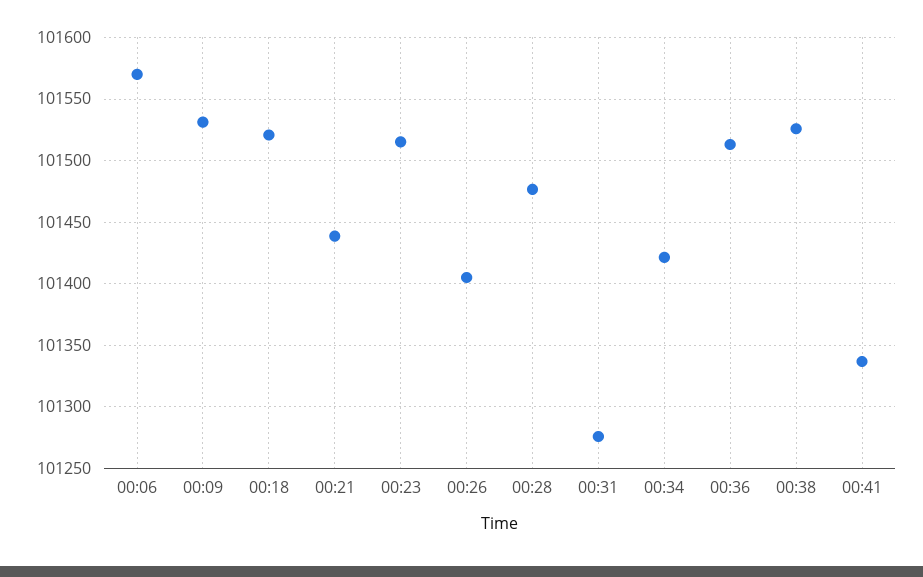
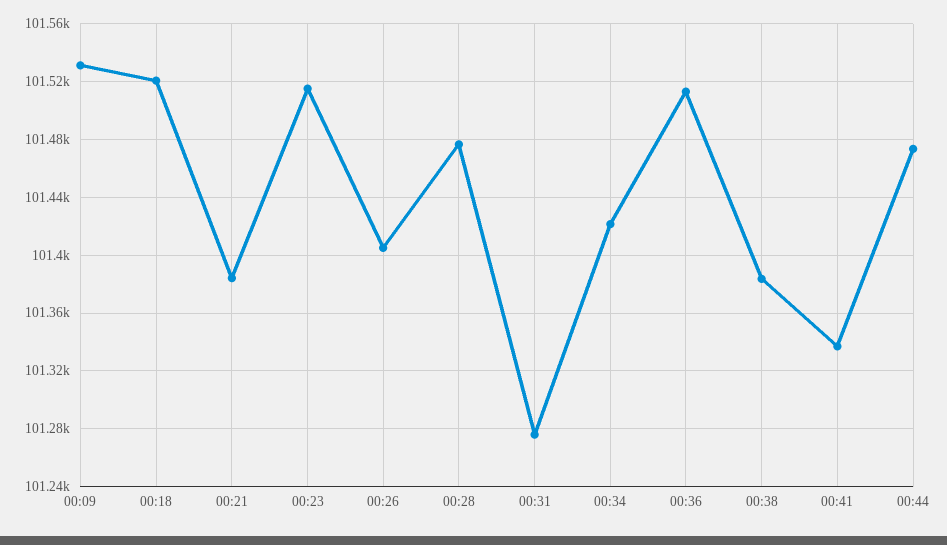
00:06: 101570 -> none
00:21: 101440 -> 101385
00:38: 101525 -> 101385
00:44: none -> 101475

